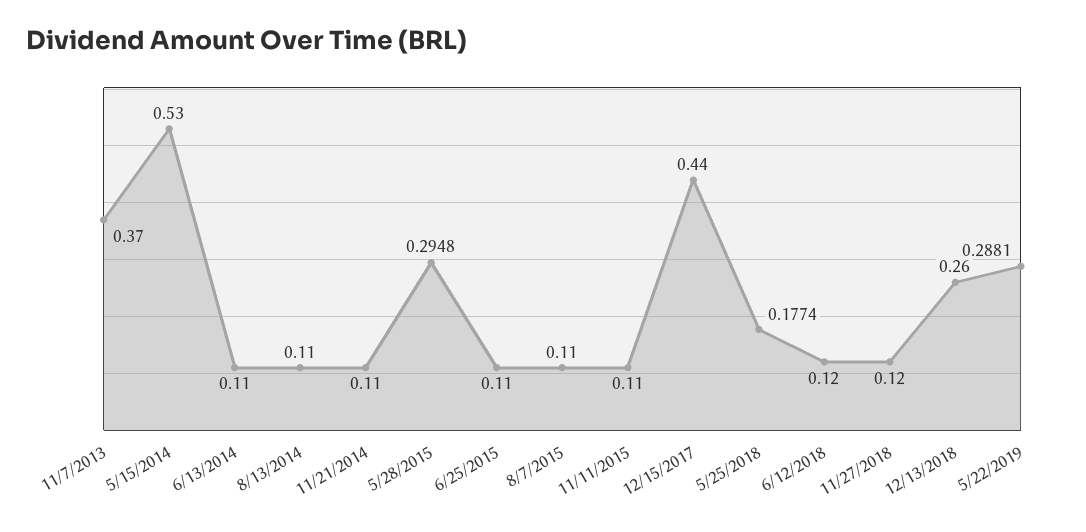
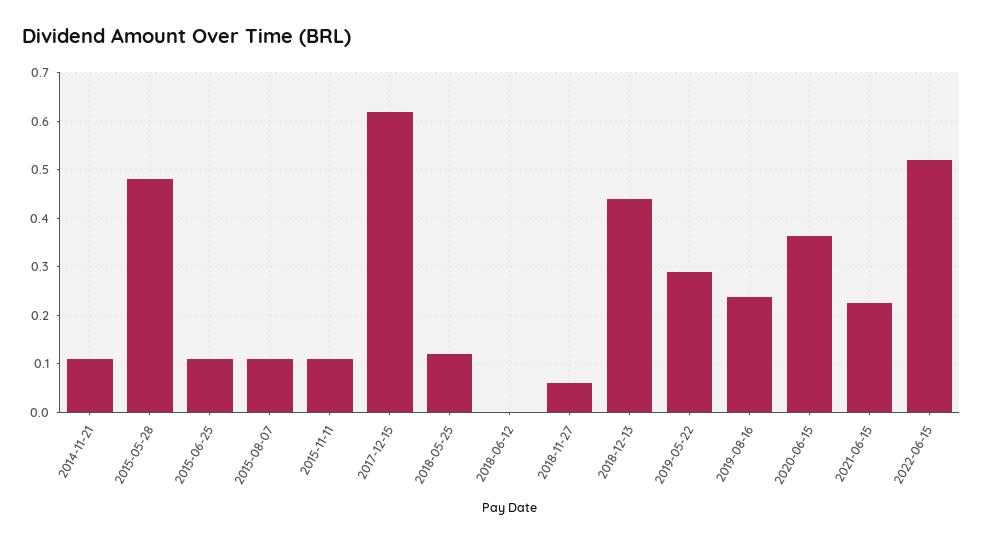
11/7/2013: 0.37 -> none
5/15/2014: 0.53 -> none
6/13/2014: 0.11 -> none
8/13/2014: 0.11 -> none
5/28/2015: 0.2948 -> 0.48
12/15/2017: 0.44 -> 0.62
5/25/2018: 0.1774 -> 0.12
6/12/2018: 0.12 -> 0
11/27/2018: 0.12 -> 0.06
12/13/2018: 0.26 -> 0.44
2019-08-16: none -> 0.24
2020-06-15: none -> 0.36
2021-06-15: none -> 0.22
2022-06-15: none -> 0.52

